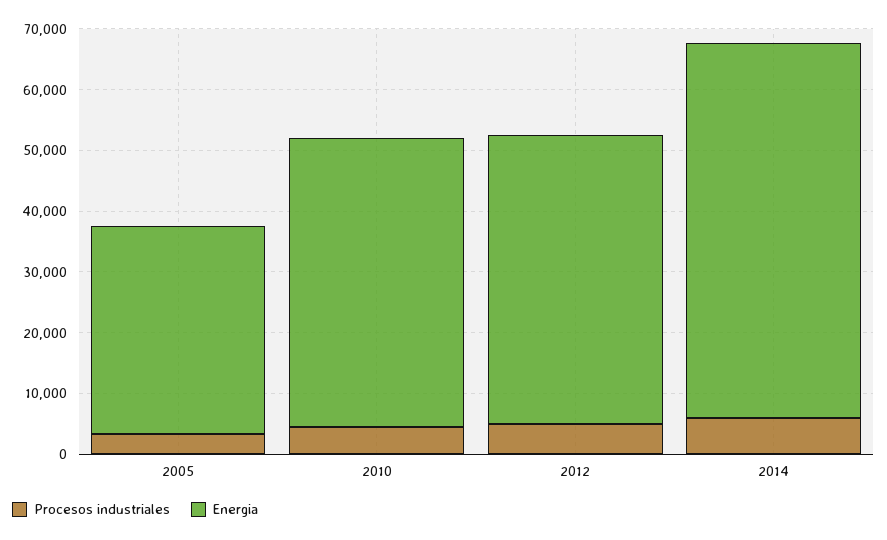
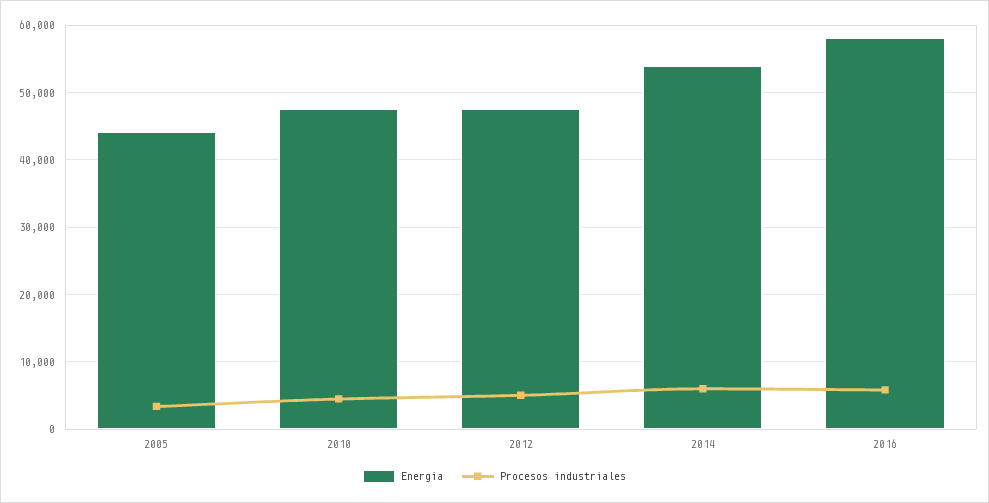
Energia, 2005: 34000 -> 44000
Energia, 2014: 62000 -> 54000
Energia, 2016: none -> 58000
Procesos industriales, 2016: none -> 6000

